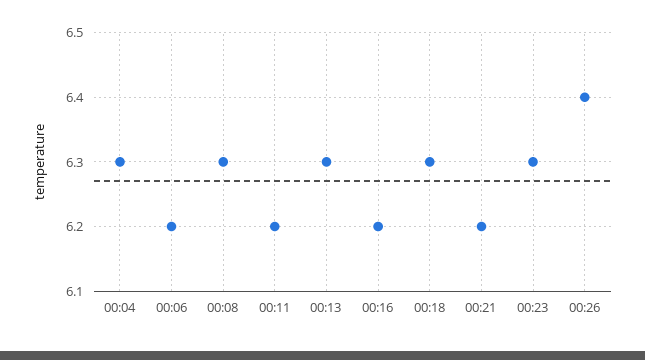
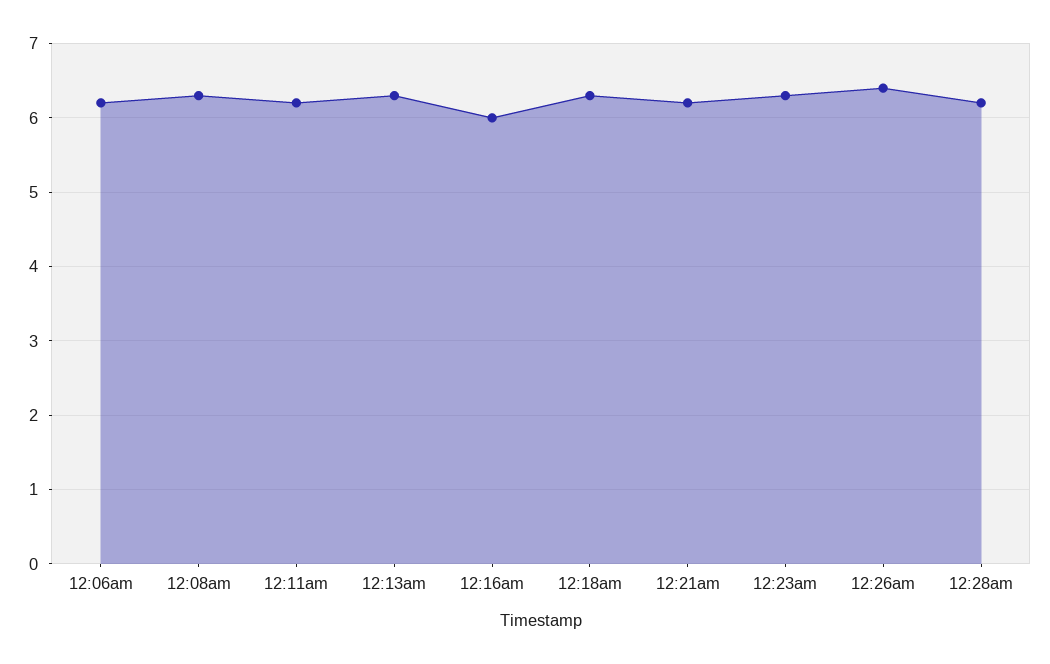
00:04: 6.3 -> none
00:16: 6.2 -> 6
12:28am: none -> 6.2

